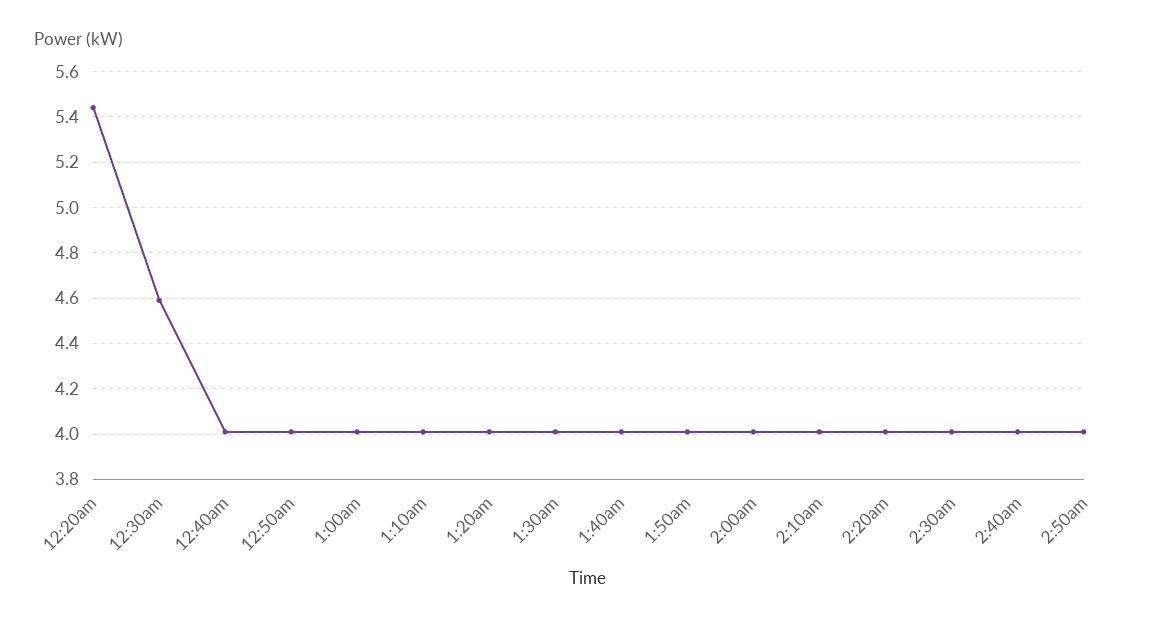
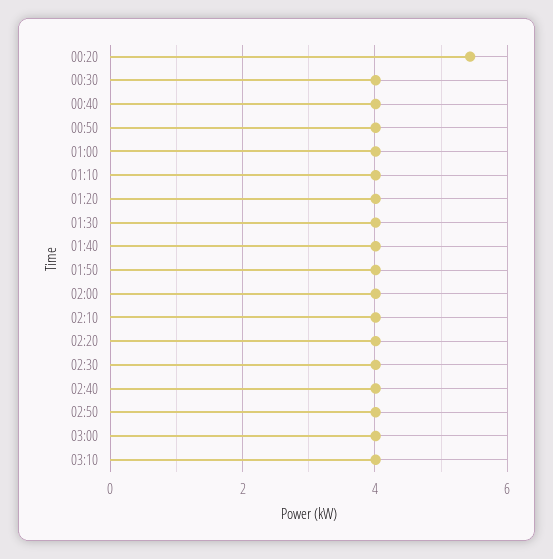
12:30am: 4.6 -> 4
03:00: none -> 4
03:10: none -> 4

